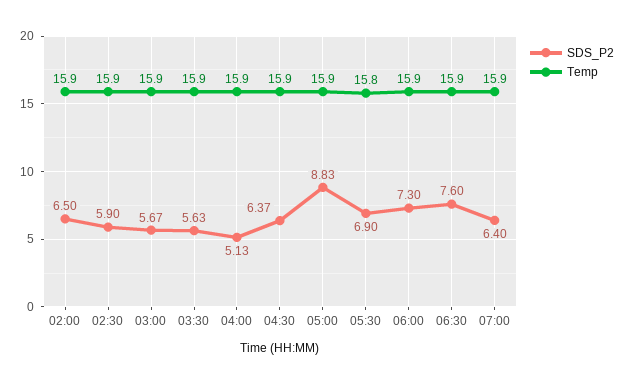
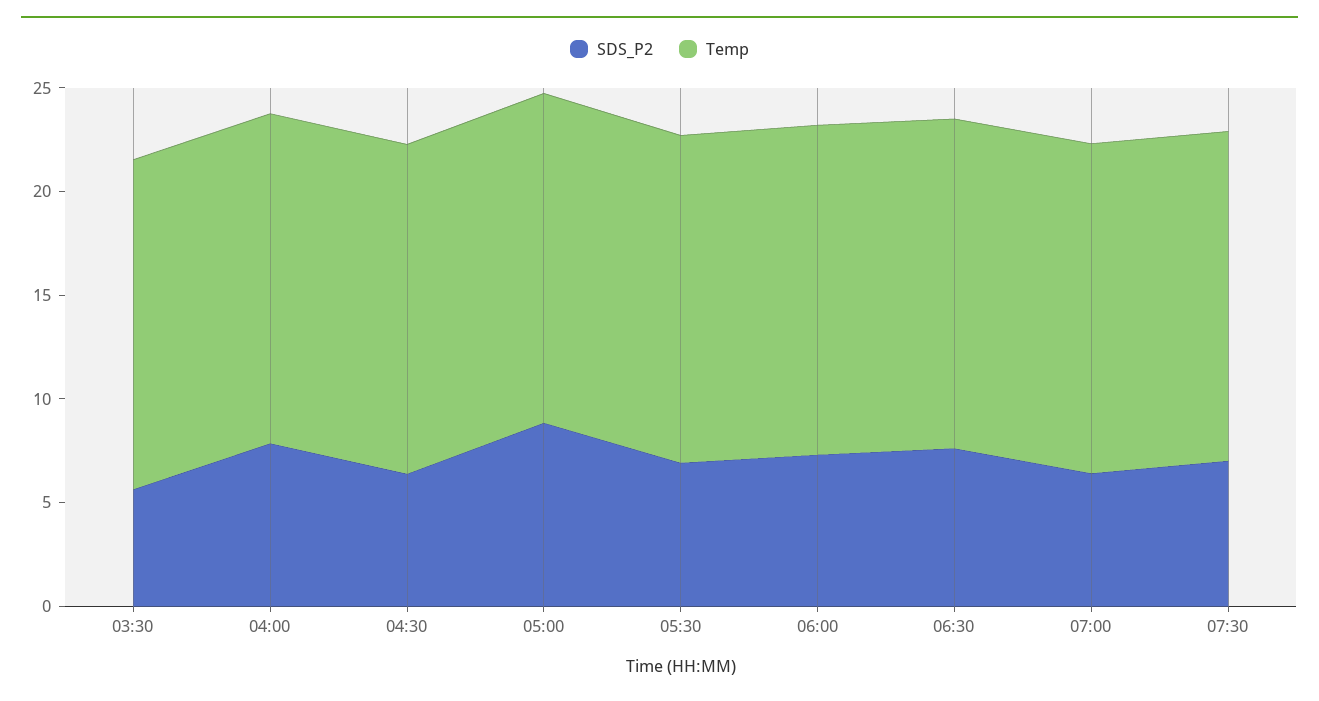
SDS_P2, 02:00: 6.5 -> none
Temp, 02:00: 15.9 -> none
SDS_P2, 02:30: 5.9 -> none
Temp, 02:30: 15.9 -> none
SDS_P2, 03:00: 5.67 -> none
Temp, 03:00: 15.9 -> none
SDS_P2, 04:00: 5.13 -> 8
SDS_P2, 07:30: none -> 7
Temp, 07:30: none -> 16

